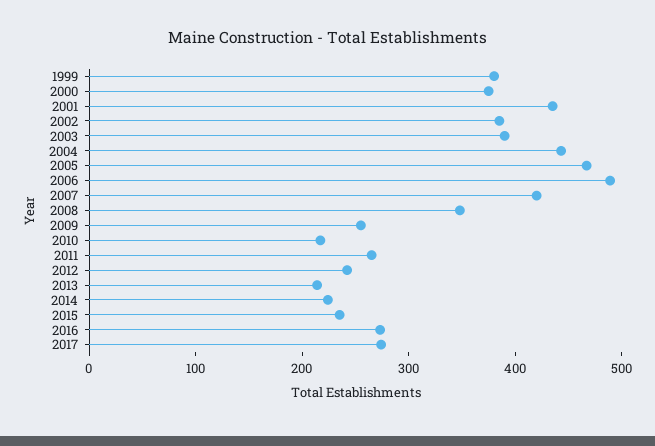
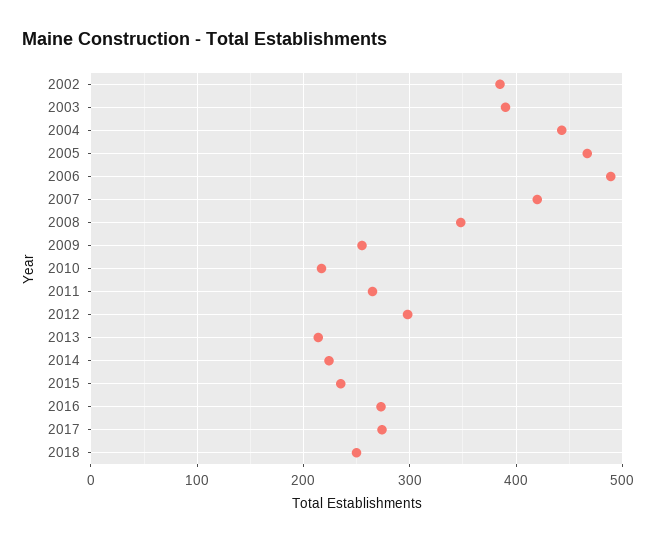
1999: 380 -> none
2000: 380 -> none
2001: 440 -> none
2012: 240 -> 300
2018: none -> 250

